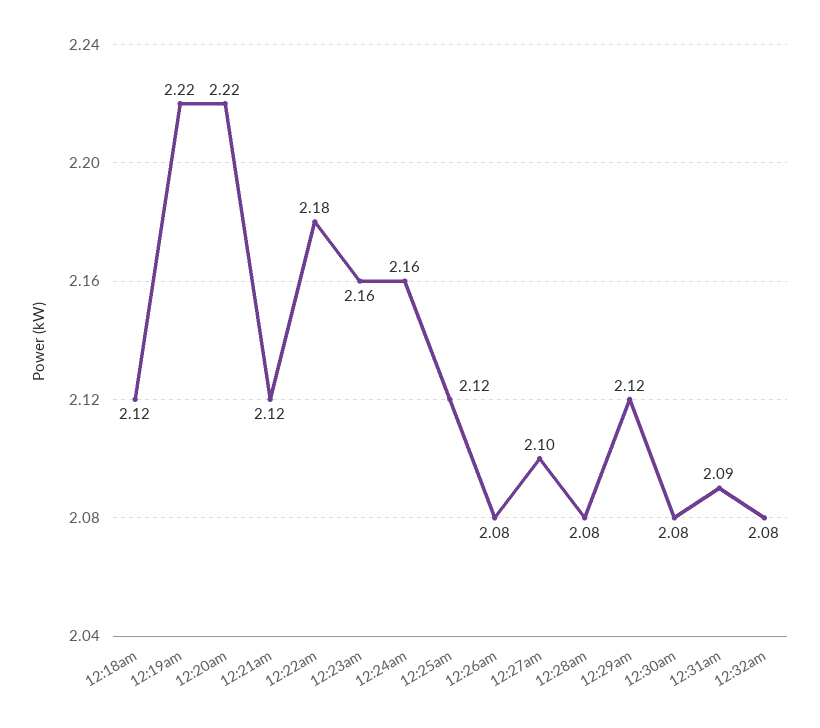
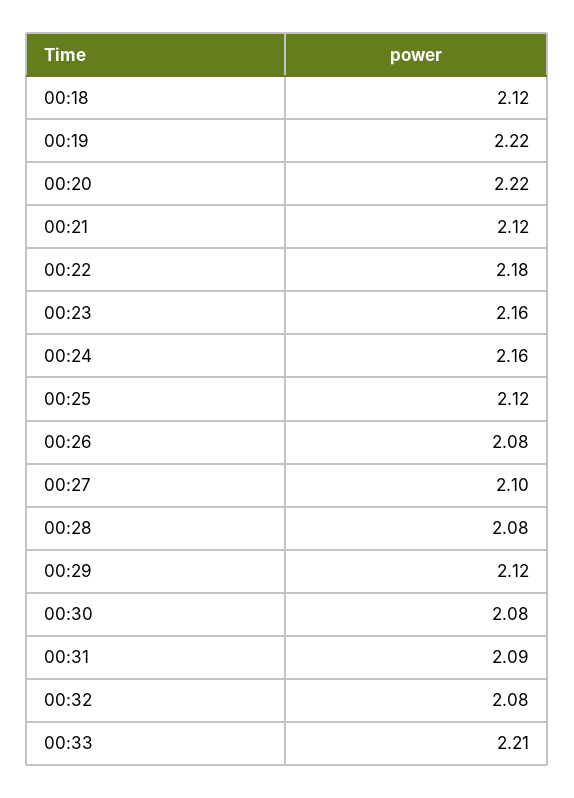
00:33: none -> 2.21

